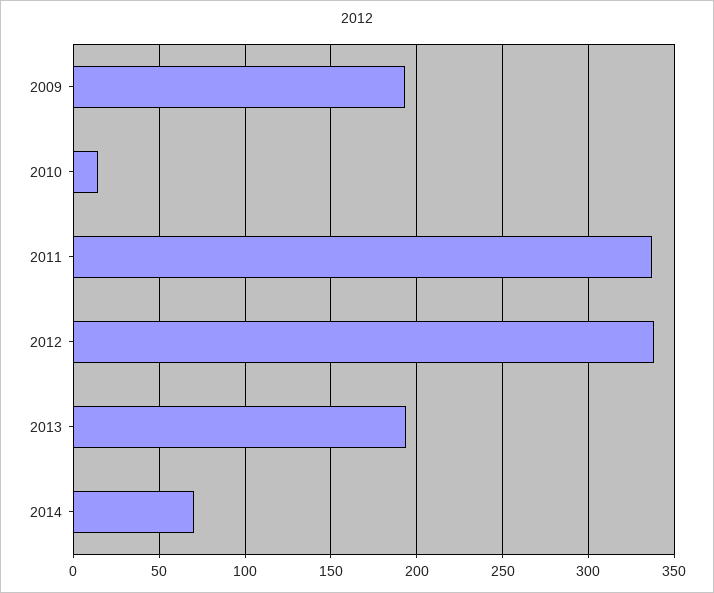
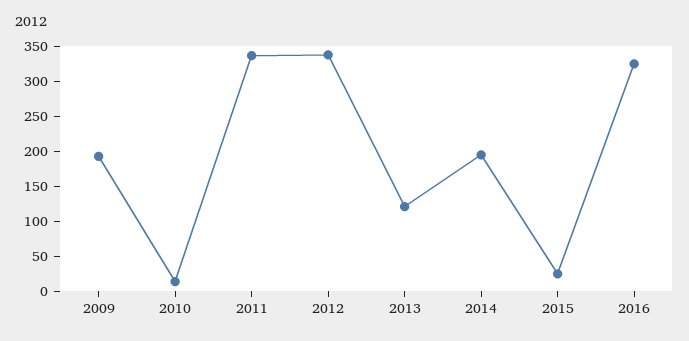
2013: 195 -> 125
2014: 70 -> 200
2015: none -> 25
2016: none -> 325

